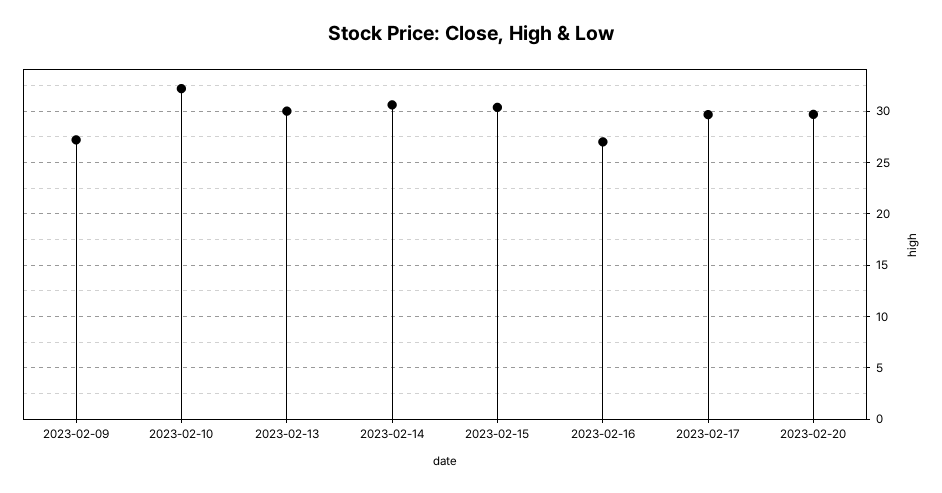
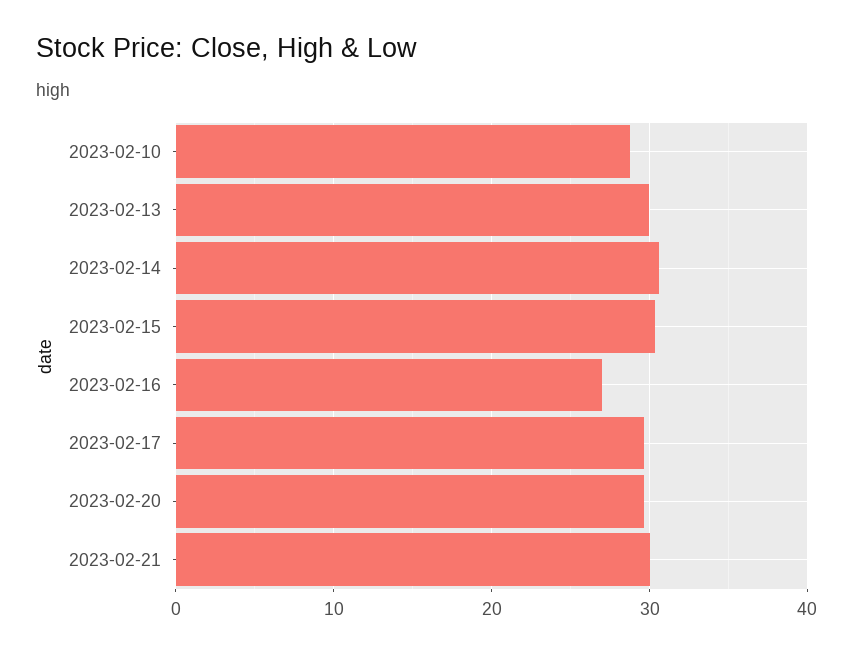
2023-02-09: 27 -> none
2023-02-10: 32 -> 29
2023-02-21: none -> 30

